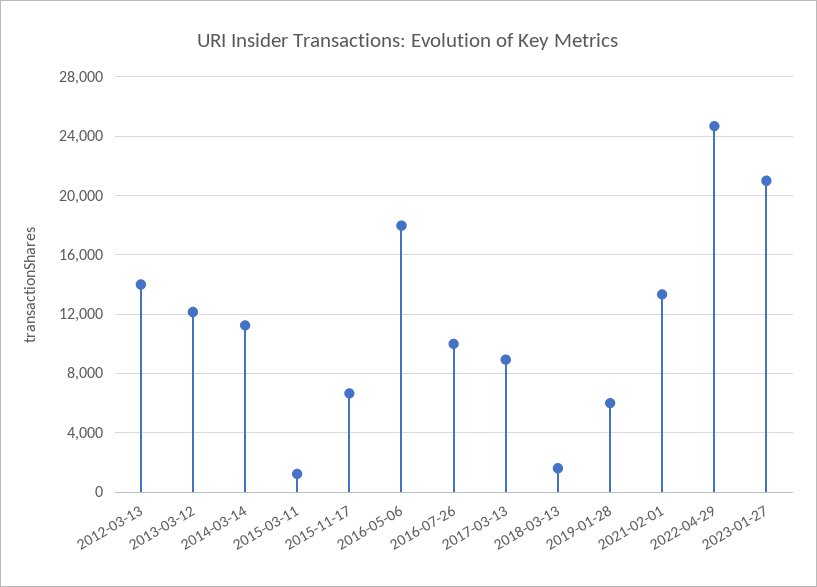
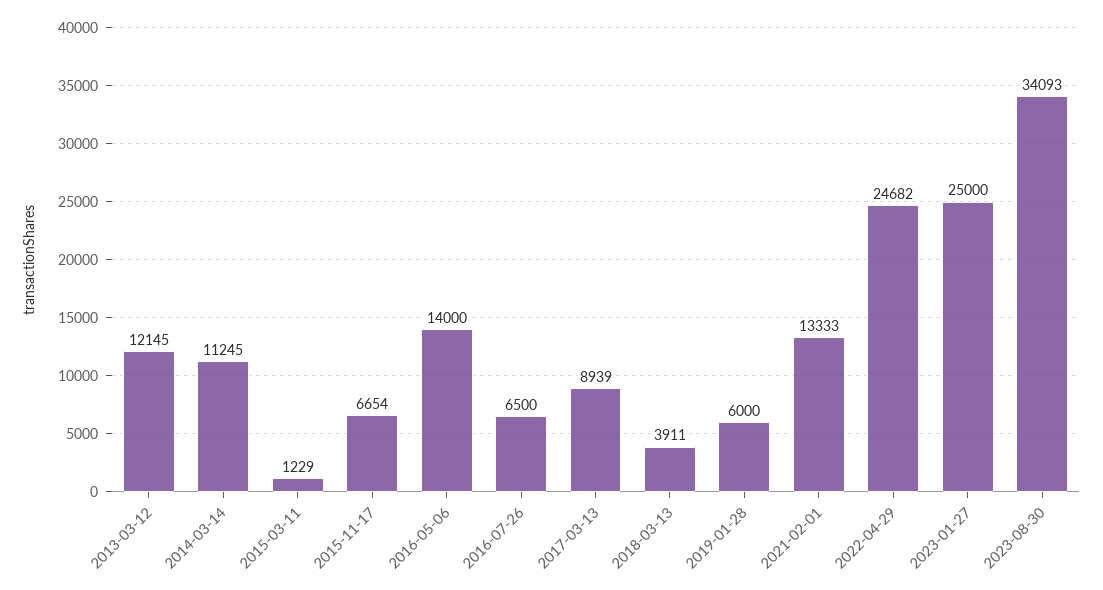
2012-03-13: 14000 -> none
2016-05-06: 18000 -> 14000
2016-07-26: 10000 -> 6500
2018-03-13: 1500 -> 3911
2023-01-27: 21000 -> 25000
2023-08-30: none -> 34093

